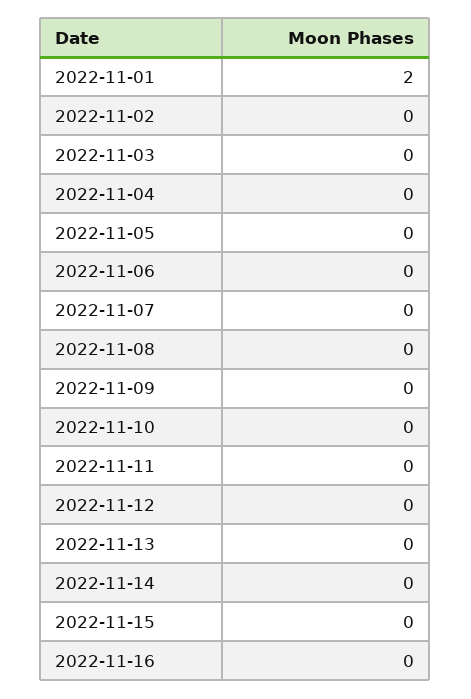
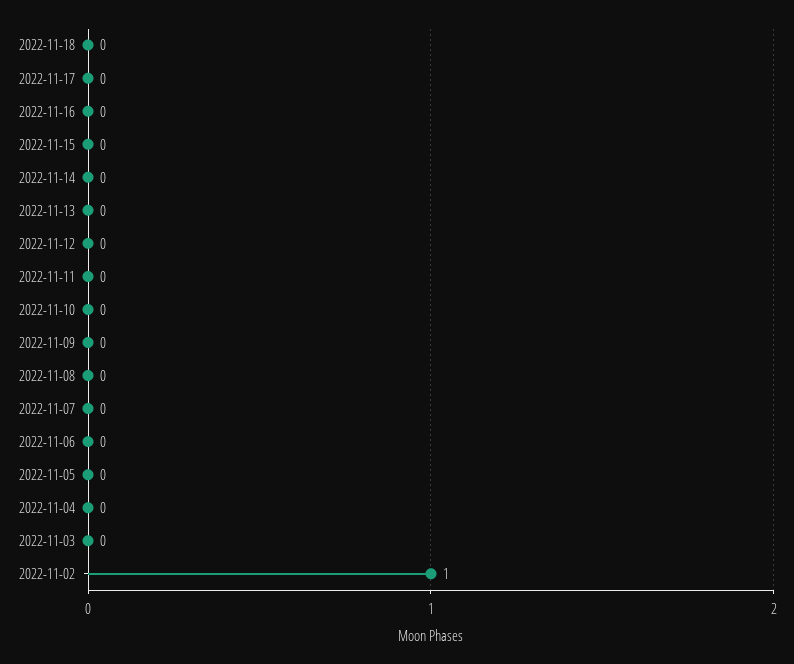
2022-11-01: 2 -> none
2022-11-02: 0 -> 1
2022-11-18: none -> 0
2022-11-17: none -> 0

